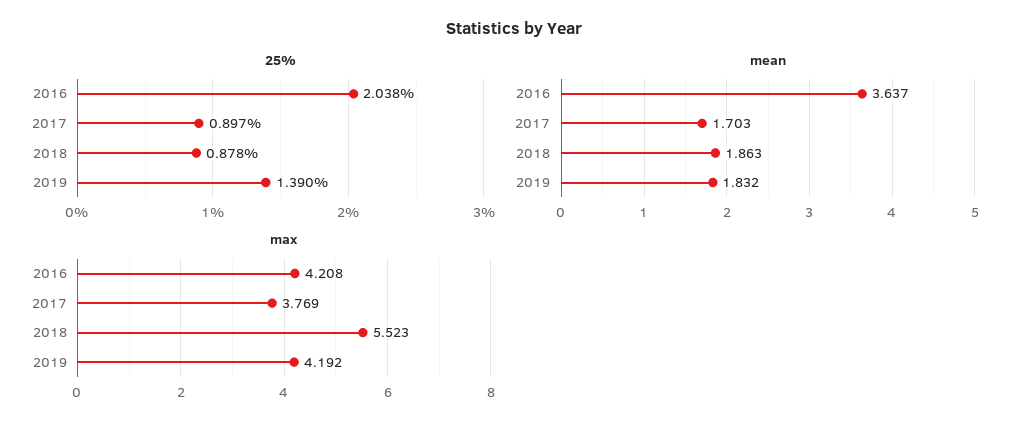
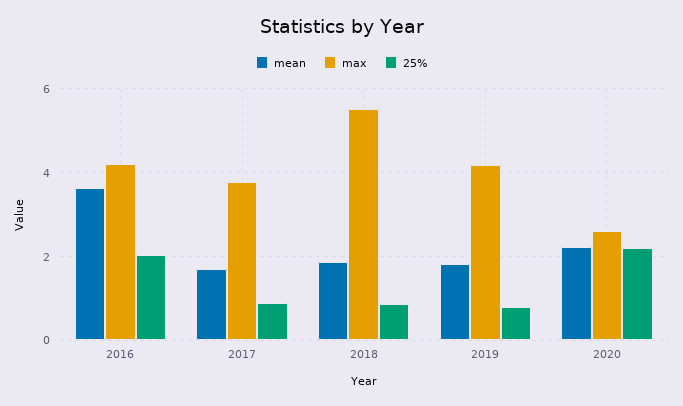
25%, 2019: 1.39 -> 0.8
mean, 2020: none -> 2.2
max, 2020: none -> 2.6
25%, 2020: none -> 2.2

